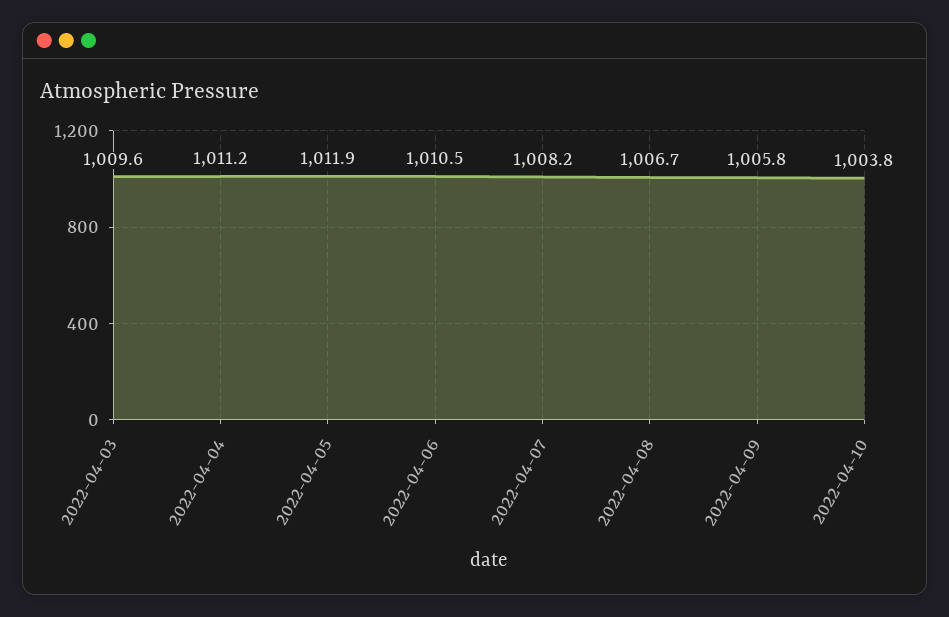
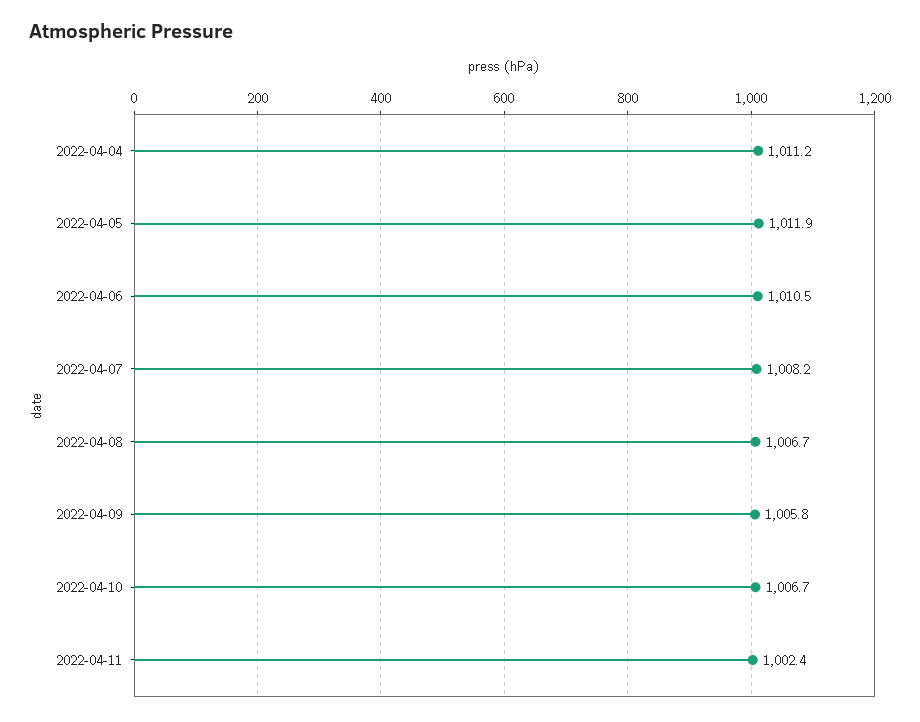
2022-04-03: 1009.6 -> none
2022-04-10: 1003.8 -> 1006.7
2022-04-11: none -> 1002.4

